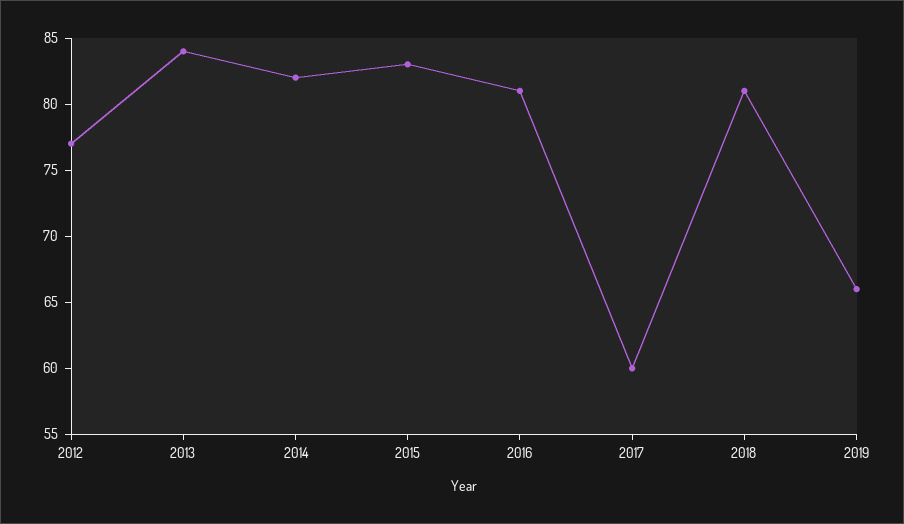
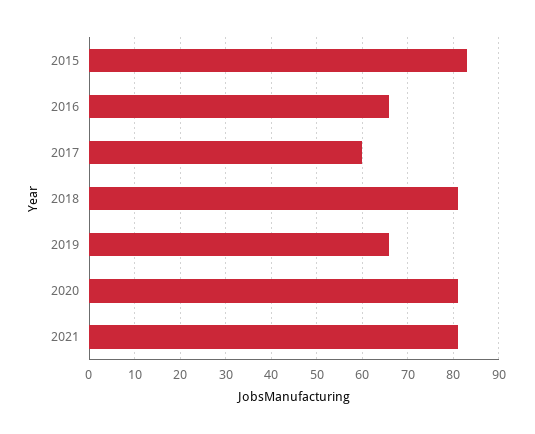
2012: 77 -> none
2013: 84 -> none
2014: 82 -> none
2016: 81 -> 65
2020: none -> 80
2021: none -> 80

